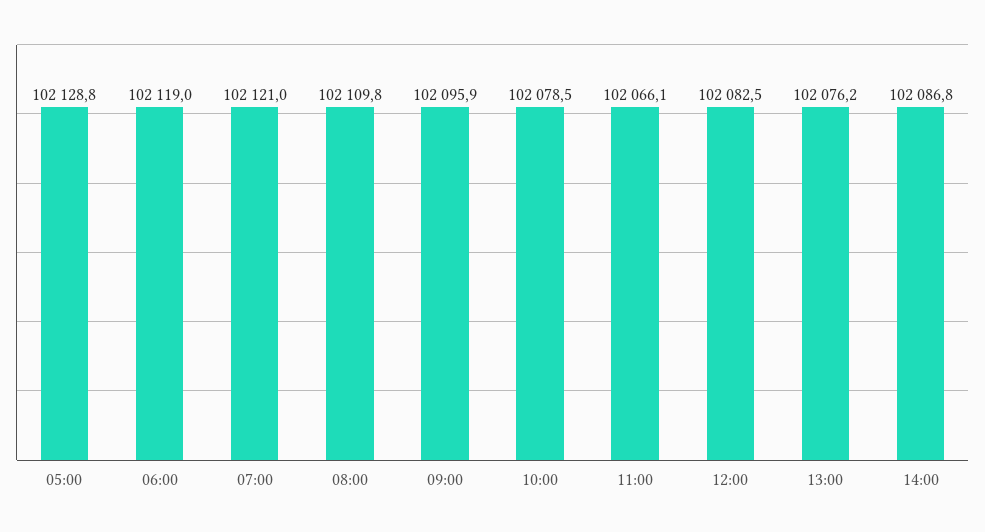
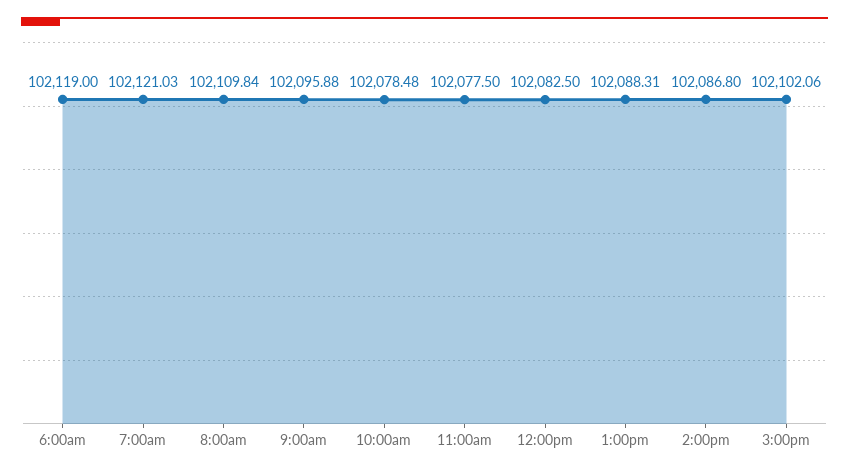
05:00: 102128.8 -> none
11:00: 102066.1 -> 102077.5
13:00: 102076.2 -> 102088.31
3:00pm: none -> 102102.06

